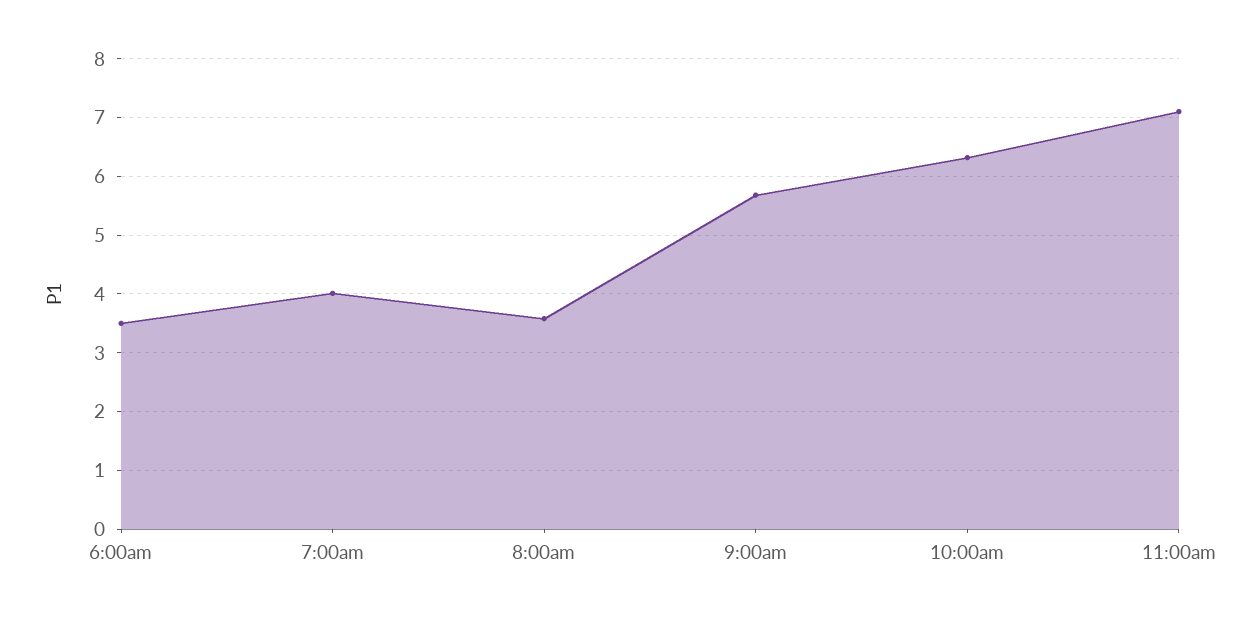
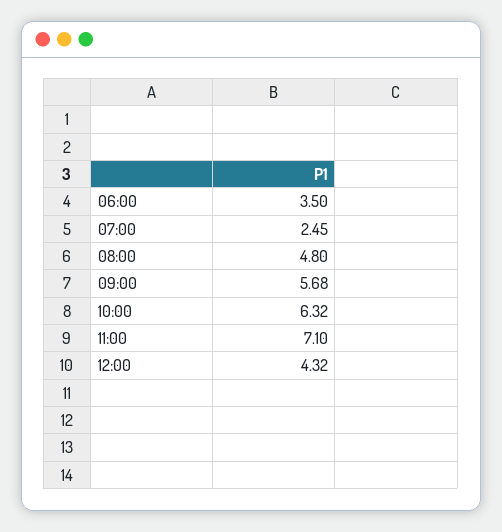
7:00am: 4 -> 2.45
8:00am: 3.6 -> 4.8
12:00: none -> 4.32

